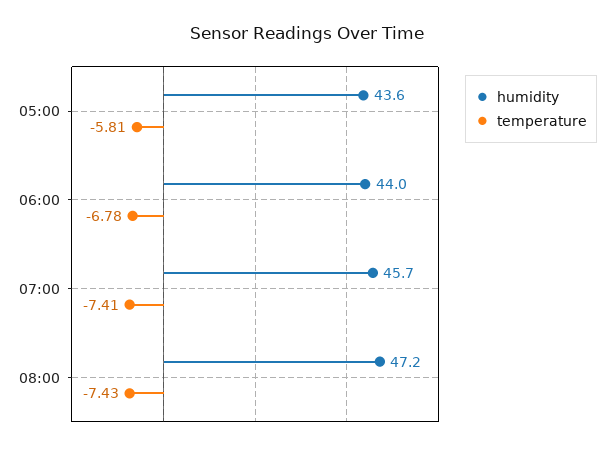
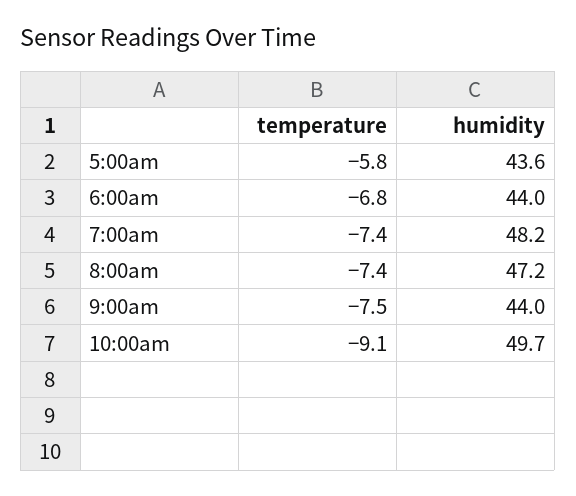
humidity, 07:00: 45.7 -> 48.2
temperature, 9:00am: none -> -7.5
humidity, 9:00am: none -> 44
temperature, 10:00am: none -> -9.1
humidity, 10:00am: none -> 49.7

